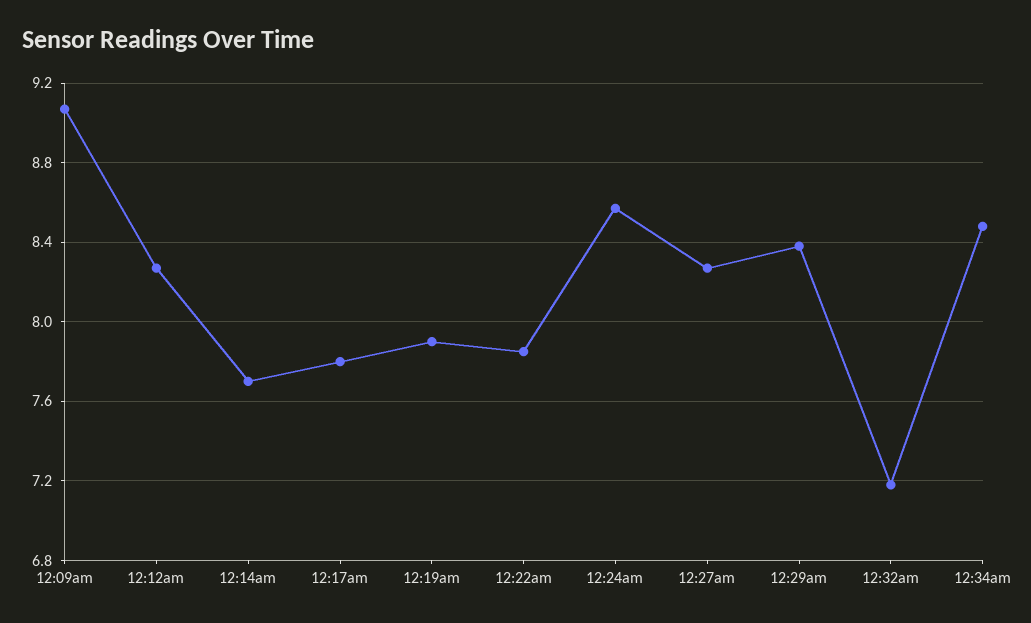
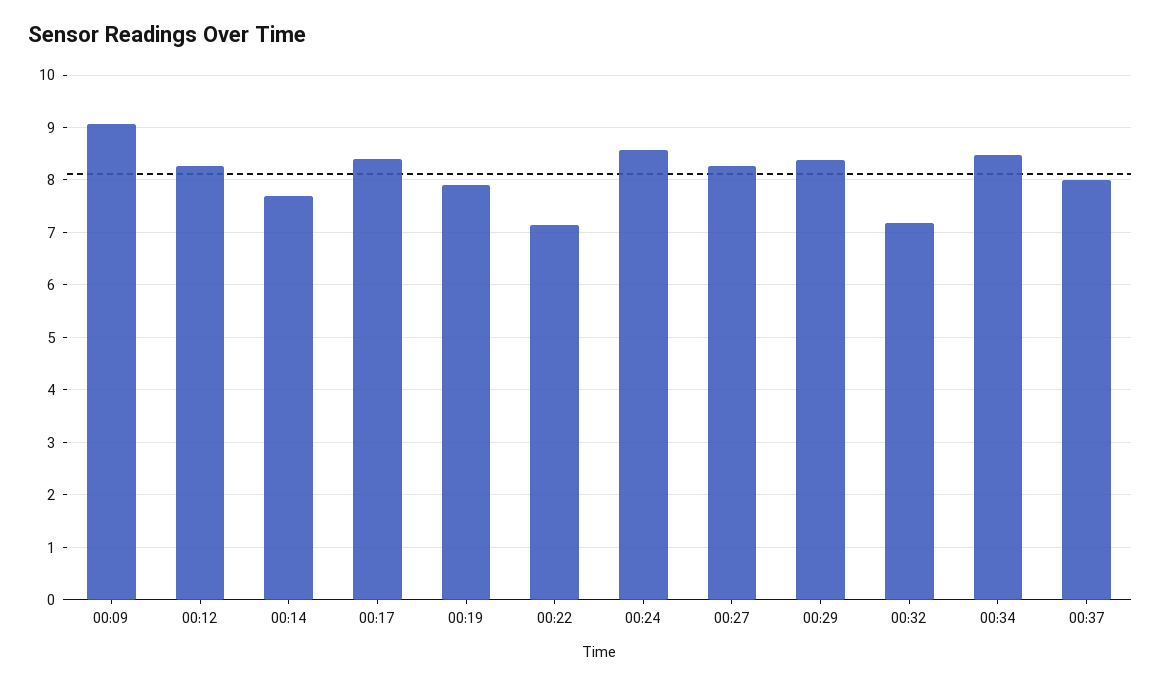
12:17am: 7.8 -> 8.4
12:22am: 7.85 -> 7.2
00:37: none -> 8

